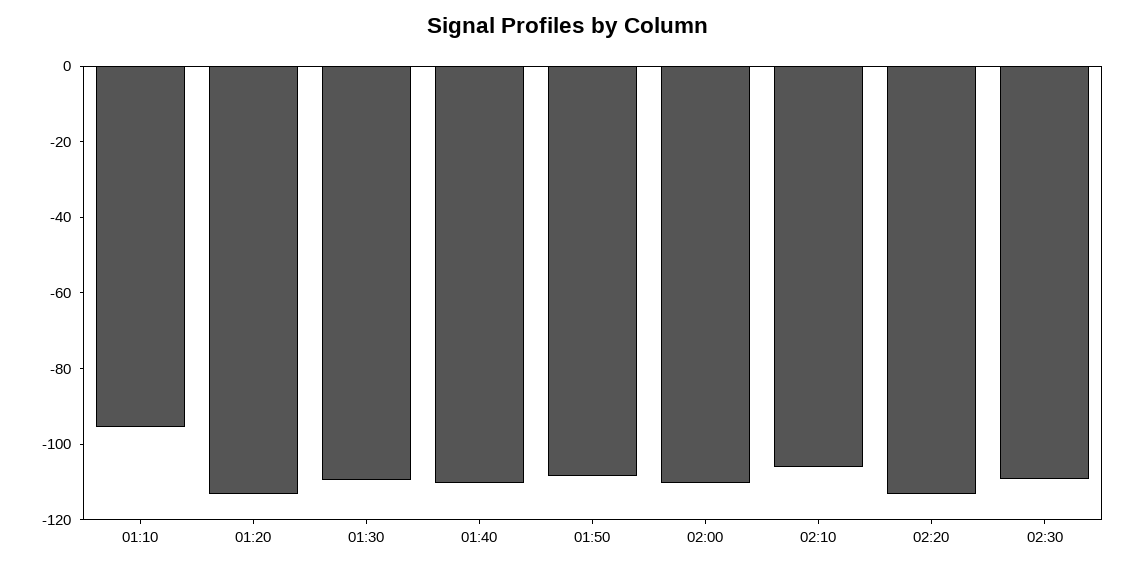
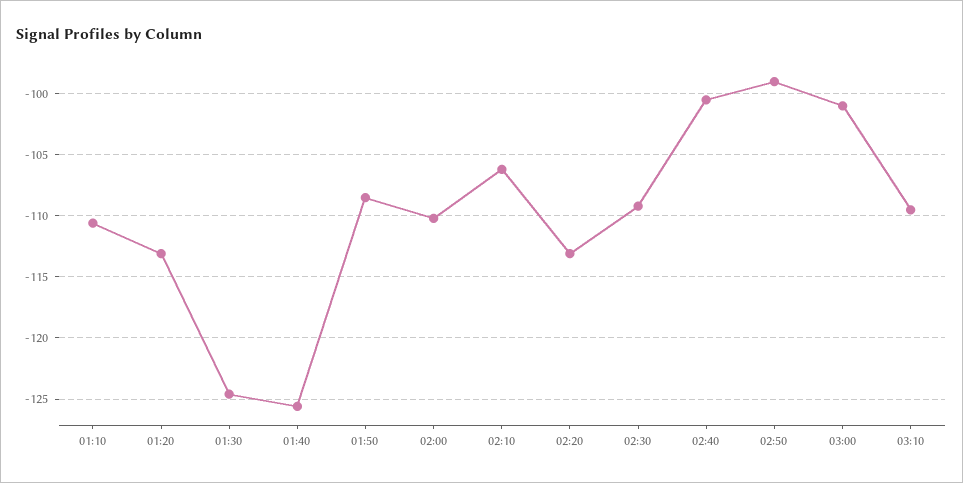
01:10: -95 -> -110.5
01:30: -110 -> -124.5
01:40: -110 -> -125.5
02:40: none -> -100.5
02:50: none -> -99
03:00: none -> -101
03:10: none -> -109.5

